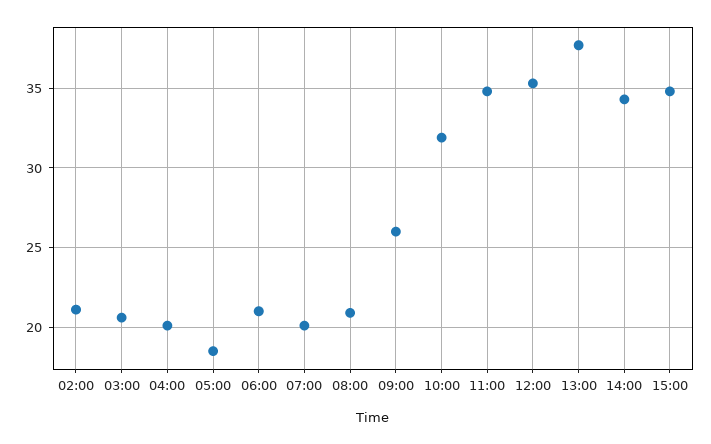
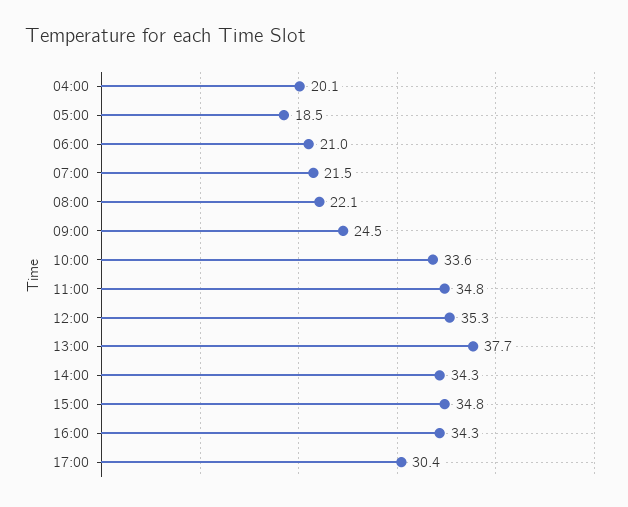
02:00: 21 -> none
03:00: 20.5 -> none
07:00: 20 -> 21.5
08:00: 21 -> 22.1
09:00: 26 -> 24.5
10:00: 32 -> 33.6
16:00: none -> 34.3
17:00: none -> 30.4

